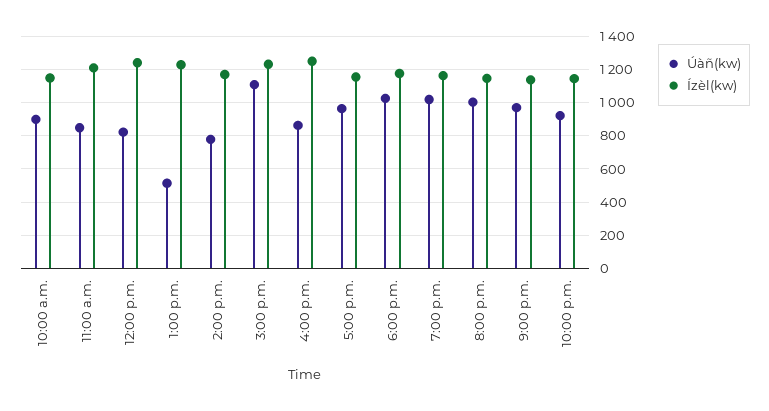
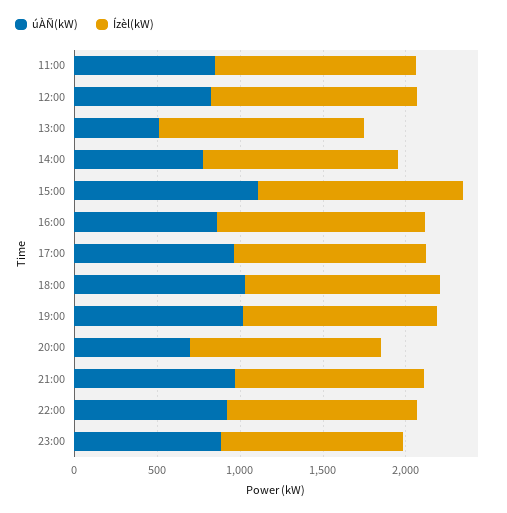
Úàñ(kw), 10:00 a.m.: 900 -> none
Ízèl(kw), 10:00 a.m.: 1150 -> none
Úàñ(kw), 8:00 p.m.: 1000 -> 700
Úàñ(kw), 23:00: none -> 900
Ízèl(kw), 23:00: none -> 1100

